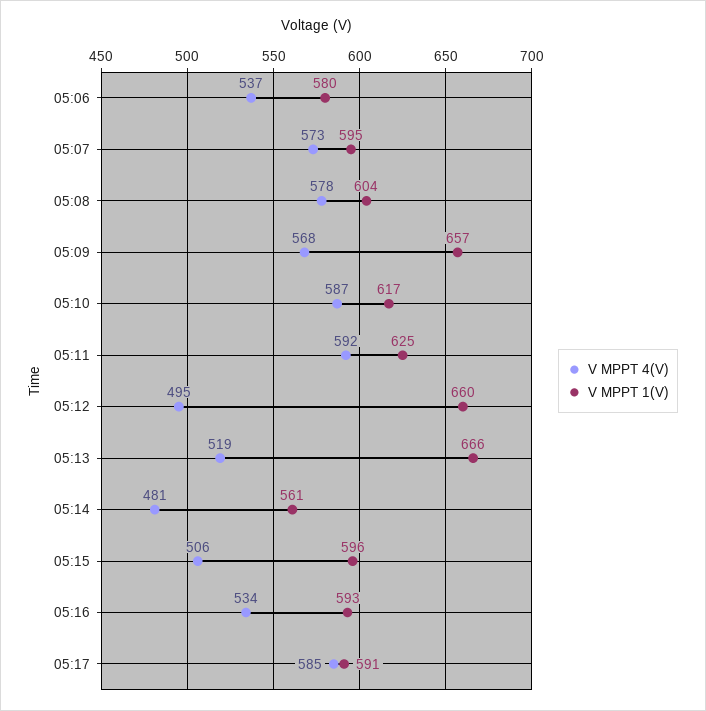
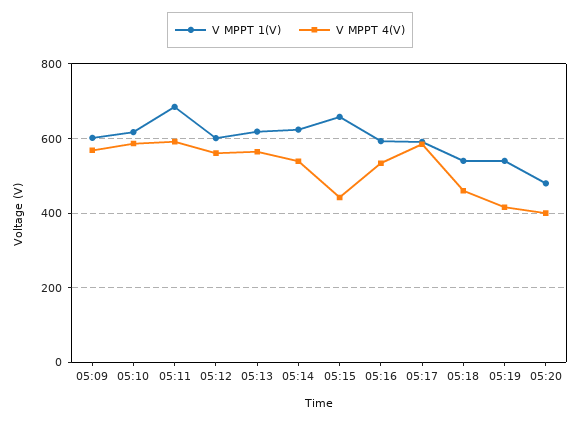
V MPPT 4(V), 05:06: 537 -> none
V MPPT 1(V), 05:06: 580 -> none
V MPPT 4(V), 05:07: 573 -> none
V MPPT 1(V), 05:07: 595 -> none
V MPPT 4(V), 05:08: 578 -> none
V MPPT 1(V), 05:08: 604 -> none
V MPPT 1(V), 05:09: 657 -> 600
V MPPT 1(V), 05:11: 625 -> 680
V MPPT 4(V), 05:12: 495 -> 560
V MPPT 1(V), 05:12: 660 -> 600
V MPPT 4(V), 05:13: 519 -> 560
V MPPT 1(V), 05:13: 666 -> 620
V MPPT 4(V), 05:14: 481 -> 540
V MPPT 1(V), 05:14: 561 -> 620
V MPPT 4(V), 05:15: 506 -> 440
V MPPT 1(V), 05:15: 596 -> 660
V MPPT 1(V), 05:18: none -> 540
V MPPT 4(V), 05:18: none -> 460
V MPPT 1(V), 05:19: none -> 540
V MPPT 4(V), 05:19: none -> 420
V MPPT 1(V), 05:20: none -> 480
V MPPT 4(V), 05:20: none -> 400

